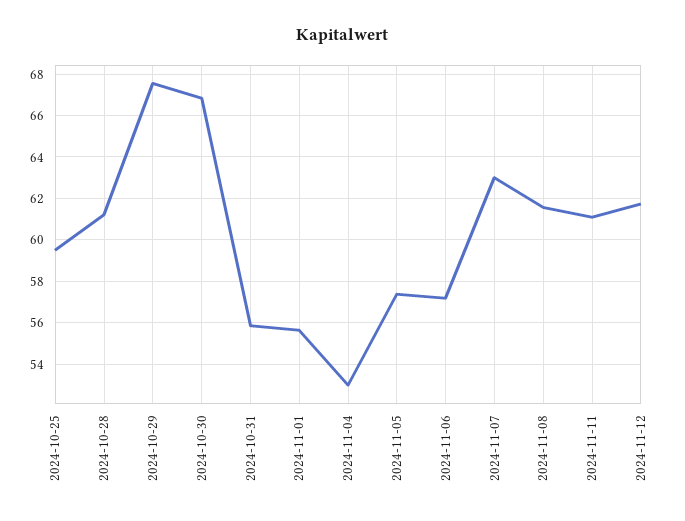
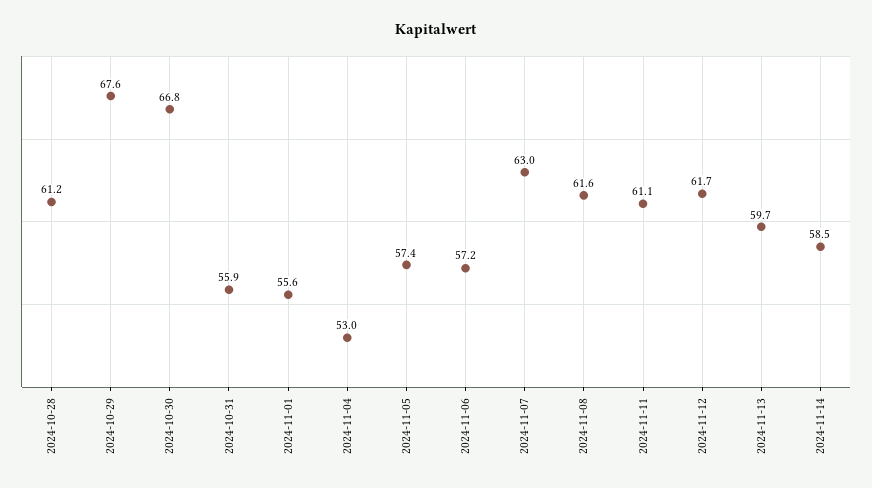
2024-10-25: 59.5 -> none
2024-11-13: none -> 59.7
2024-11-14: none -> 58.5

